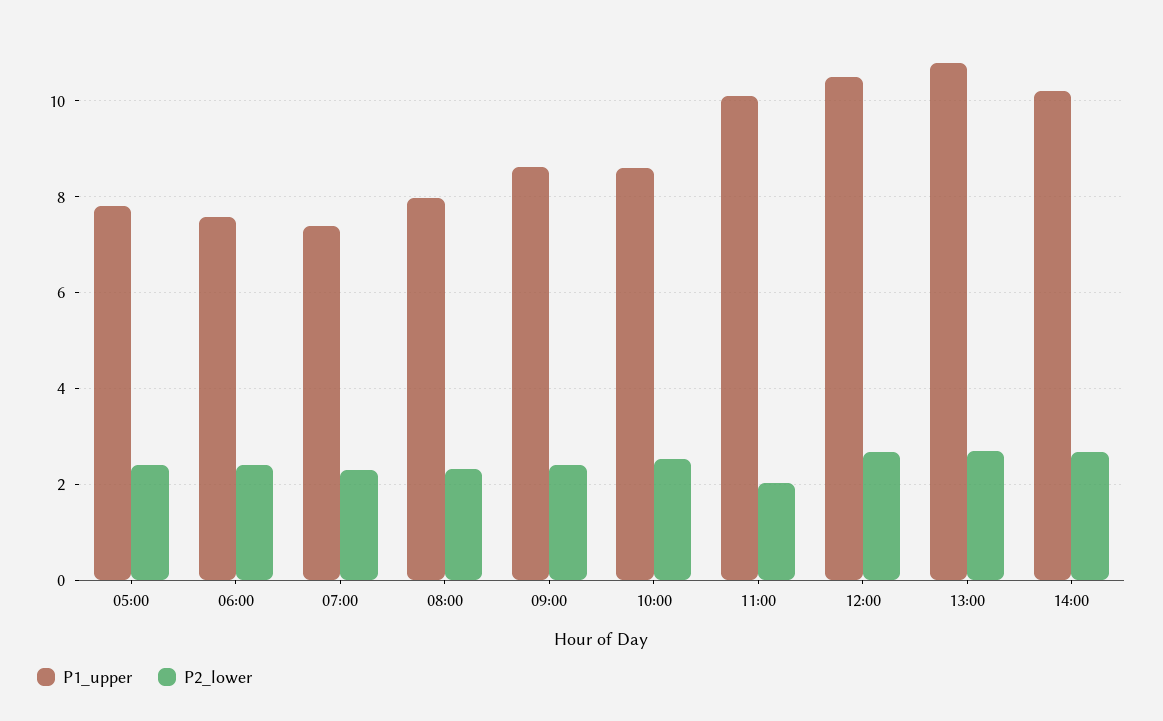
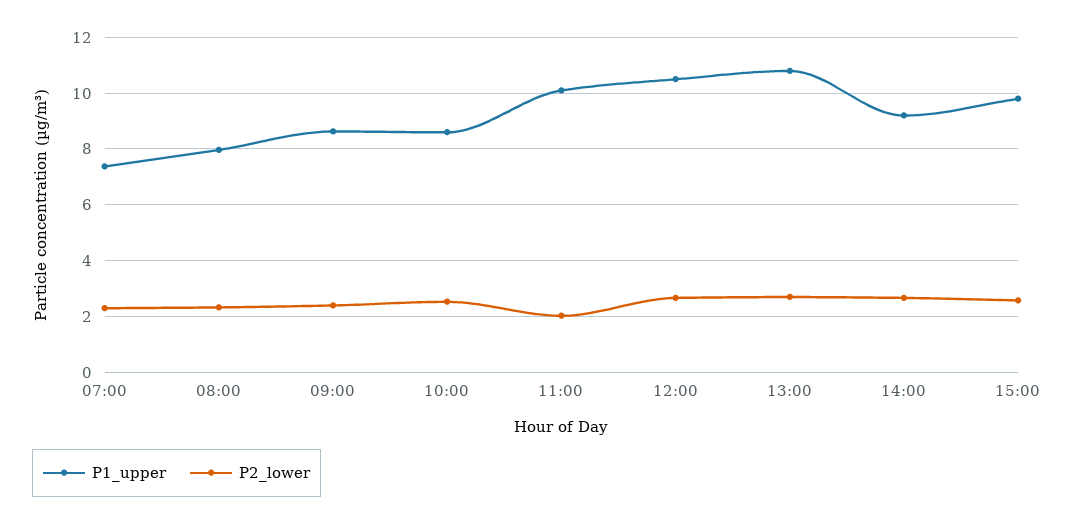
P1_upper, 05:00: 7.8 -> none
P2_lower, 05:00: 2.4 -> none
P1_upper, 06:00: 7.6 -> none
P2_lower, 06:00: 2.4 -> none
P1_upper, 14:00: 10.2 -> 9.25
P1_upper, 15:00: none -> 9.75
P2_lower, 15:00: none -> 2.5

